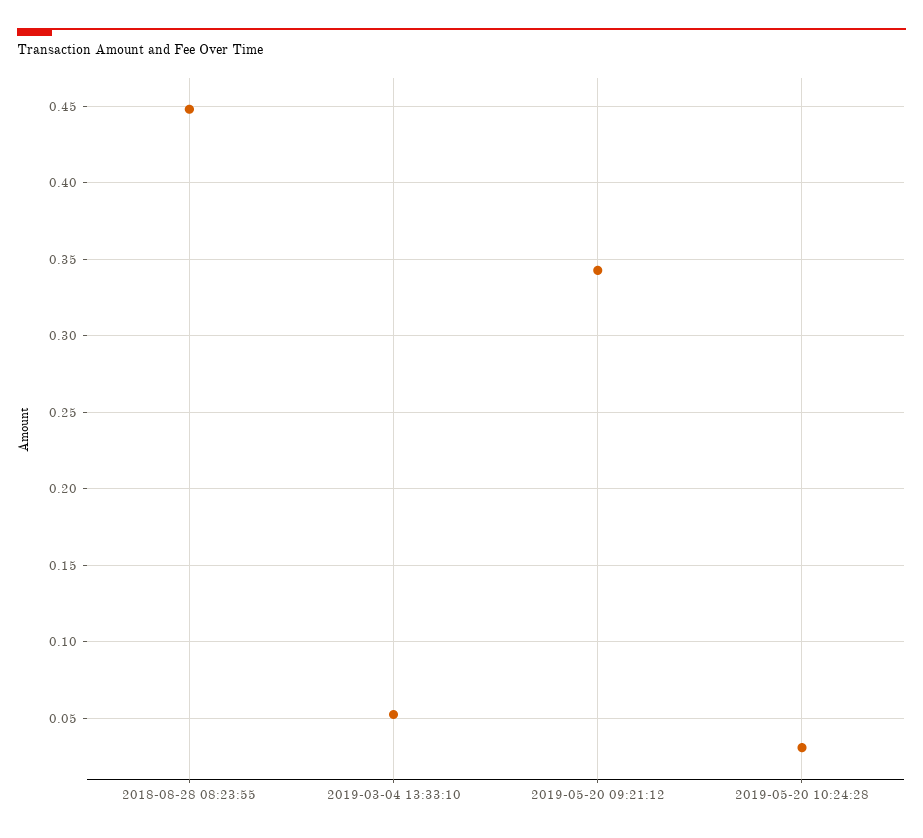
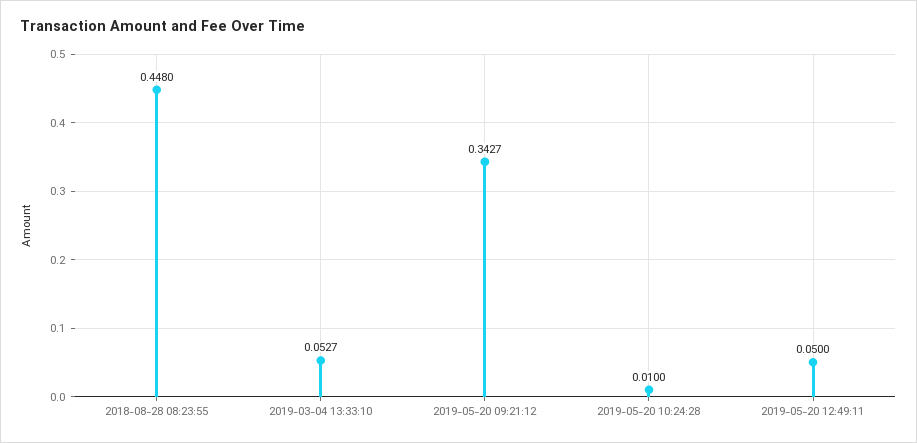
2019-05-20 10:24:28: 0.03 -> 0.01
2019-05-20 12:49:11: none -> 0.05

